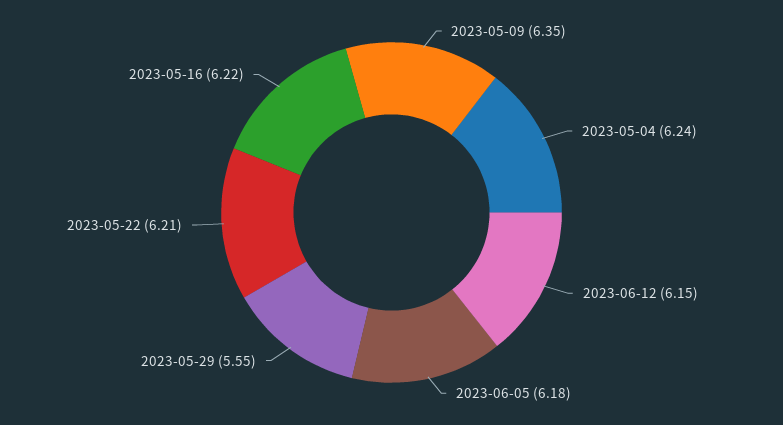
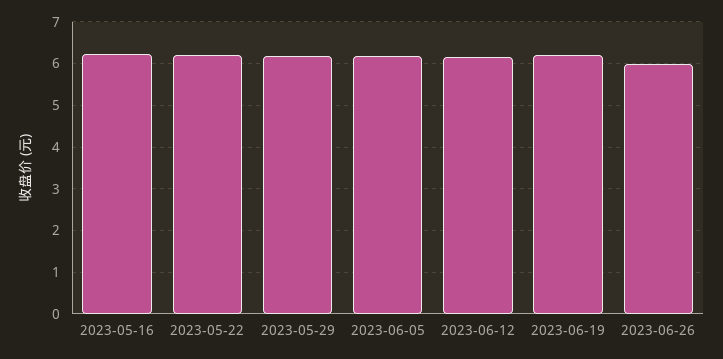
2023-05-09: 6.35 -> none
2023-05-04: 6.24 -> none
2023-05-29: 5.55 -> 6.2
2023-06-19: none -> 6.2
2023-06-26: none -> 6

